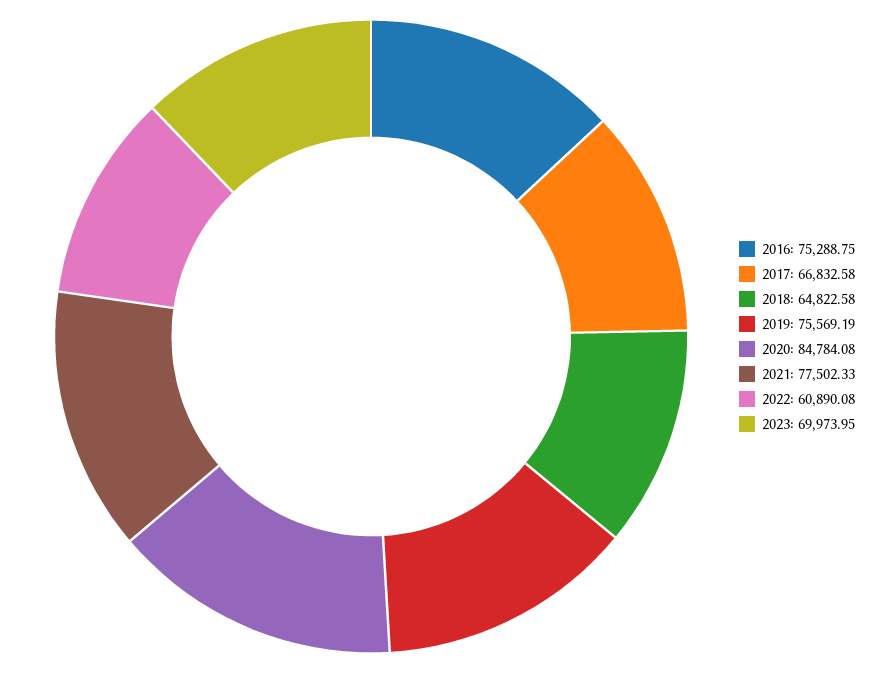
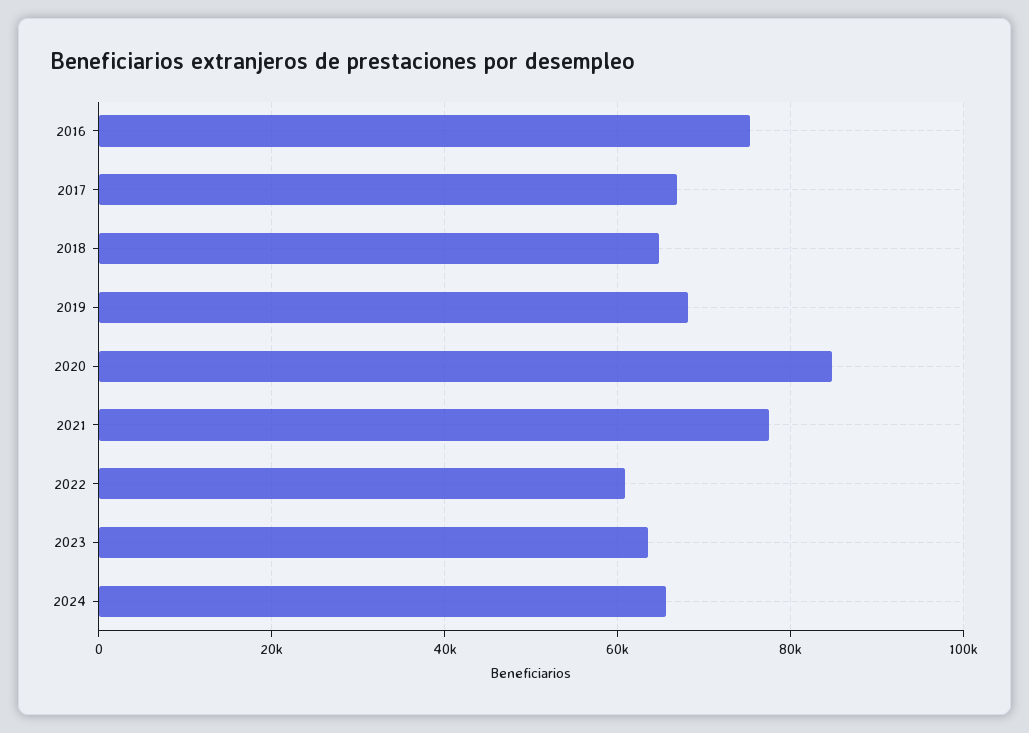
2019: 75569.19 -> 68000
2023: 69973.95 -> 64000
2024: none -> 66000

